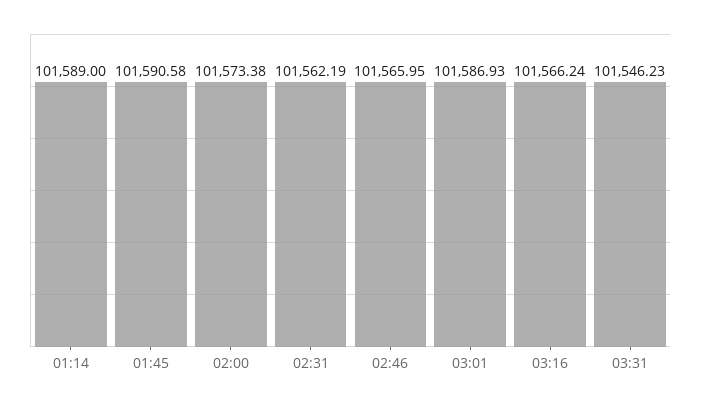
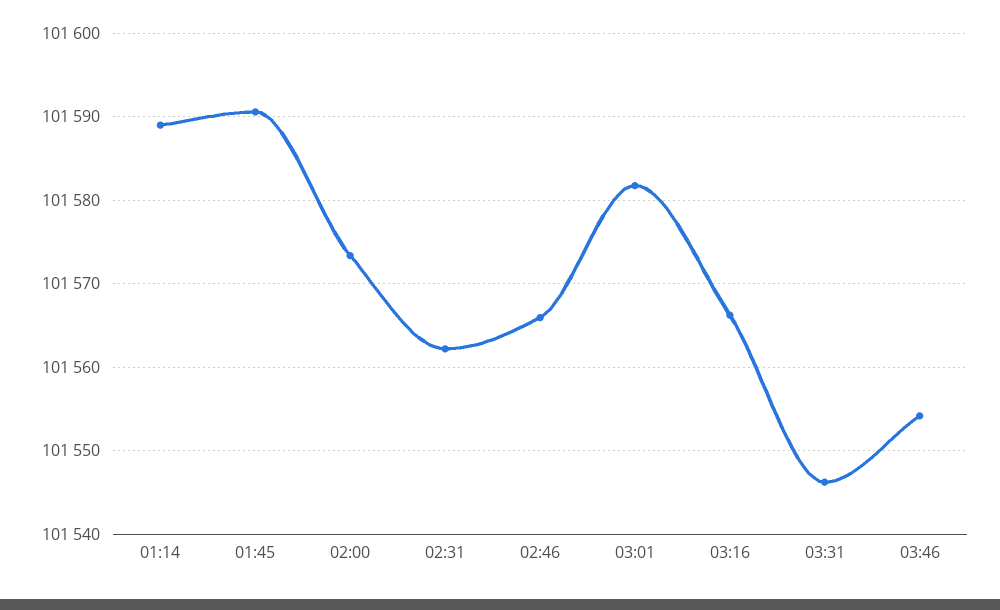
03:01: 101586.93 -> 101582
03:46: none -> 101554

